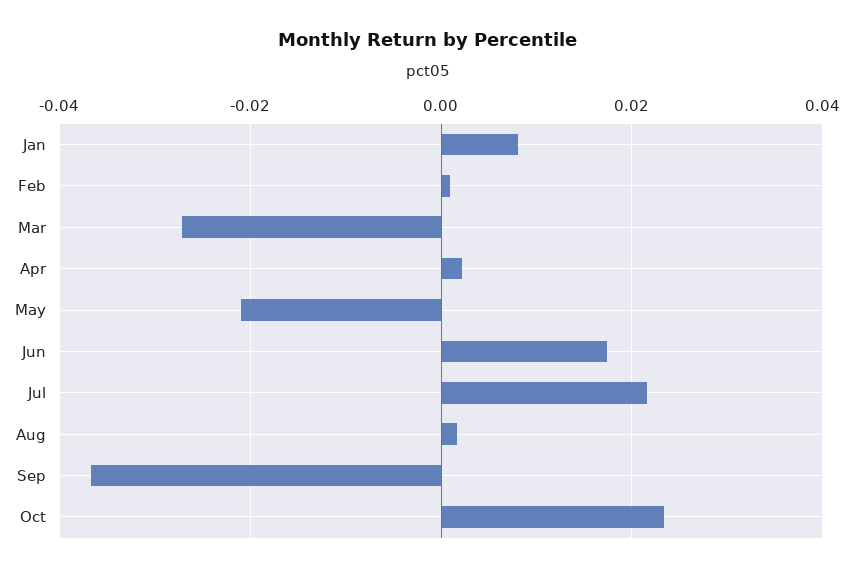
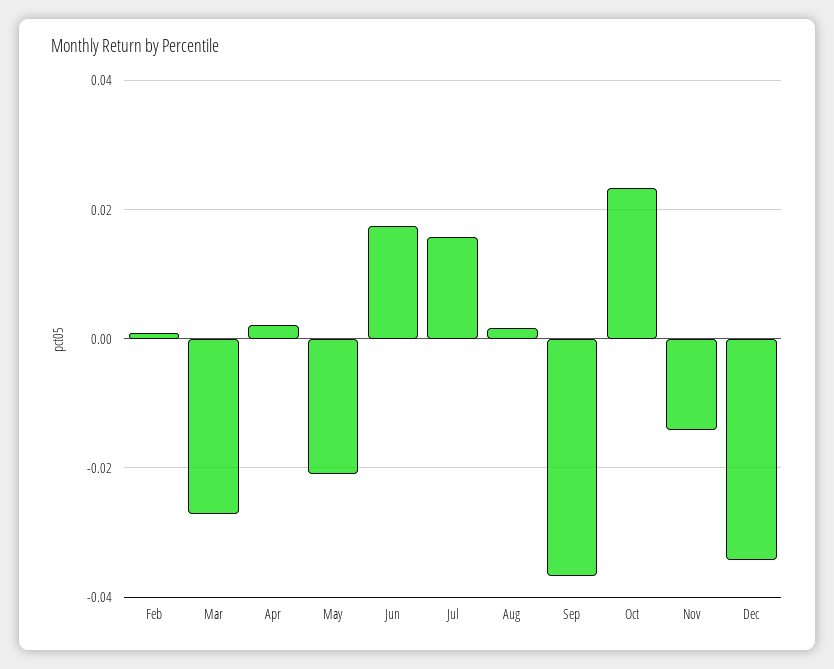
Jan: 0.008 -> none
Jul: 0.022 -> 0.016
Nov: none -> -0.014
Dec: none -> -0.034

